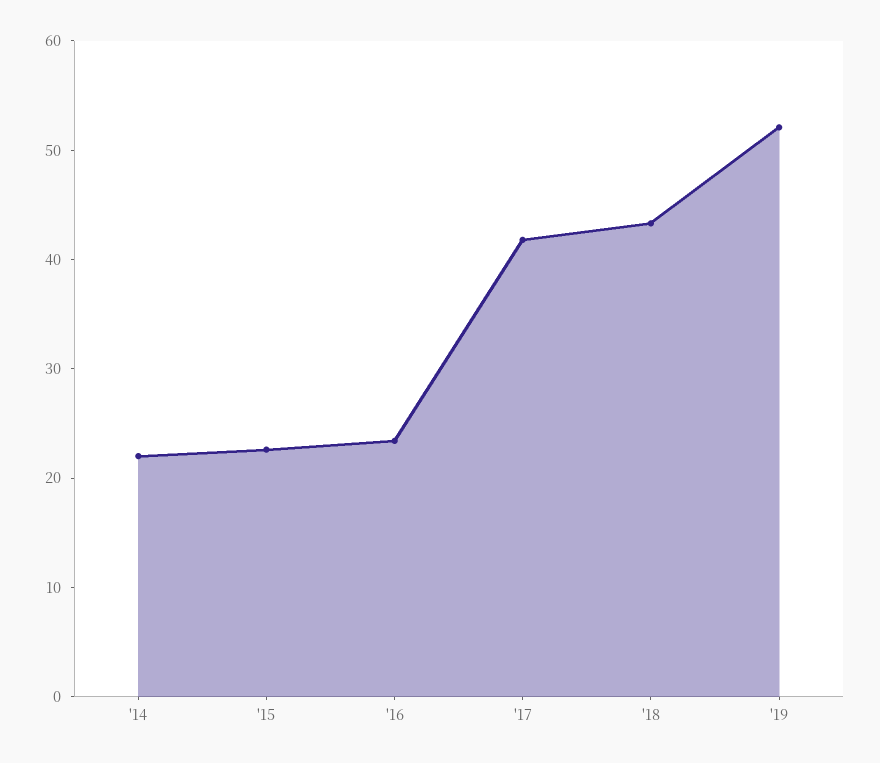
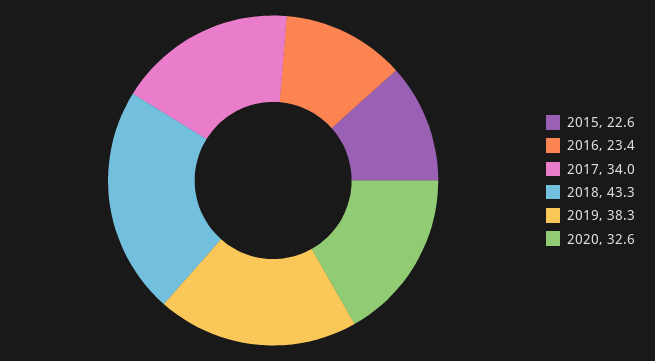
'14: 22 -> none
'17: 42 -> 34
'19: 52 -> 38.3
2020: none -> 32.6

